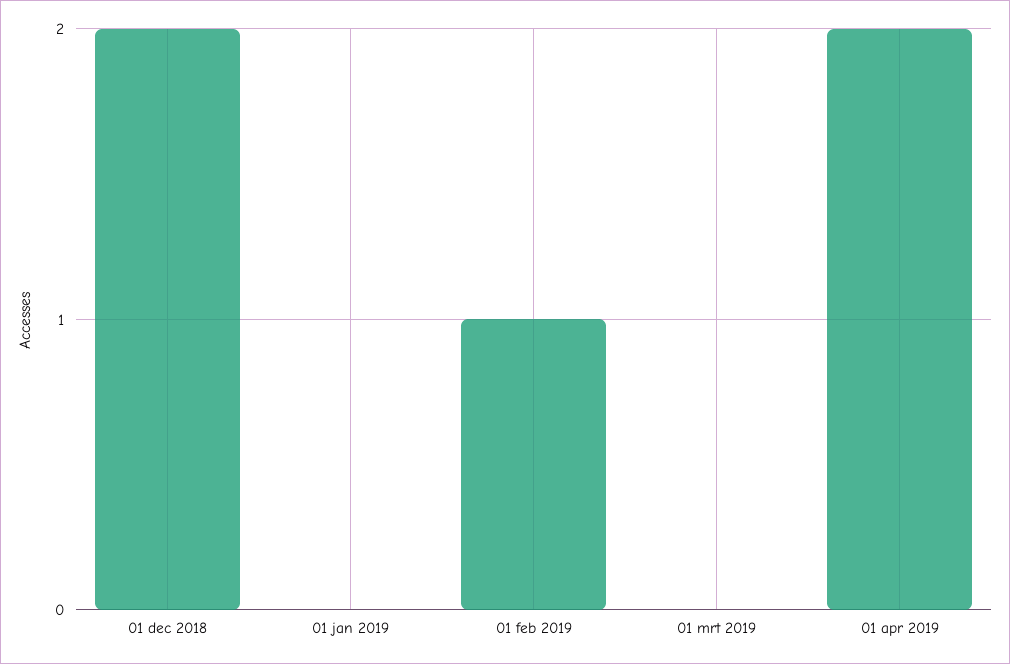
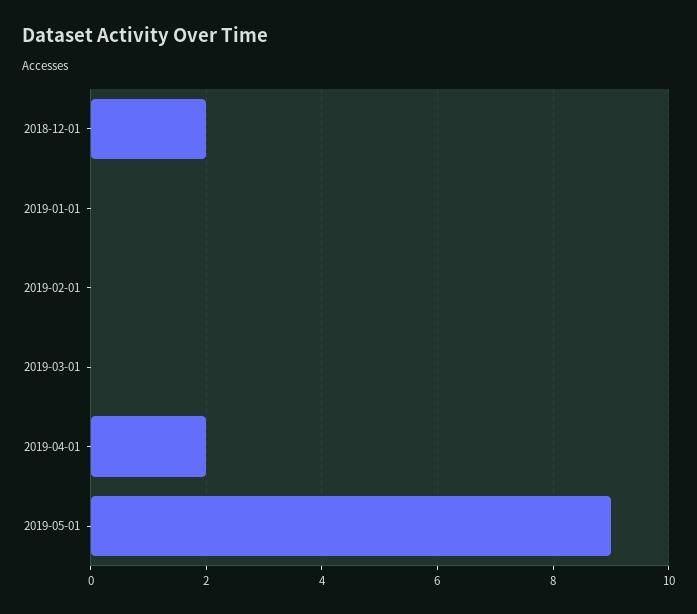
01 feb 2019: 1 -> 0
2019-05-01: none -> 9

